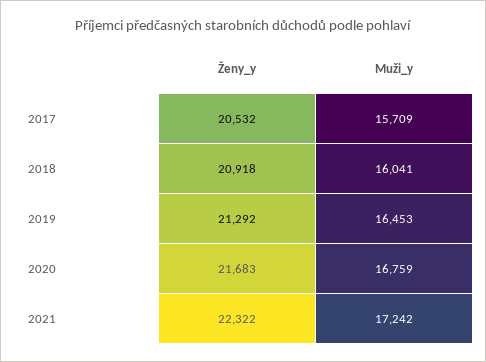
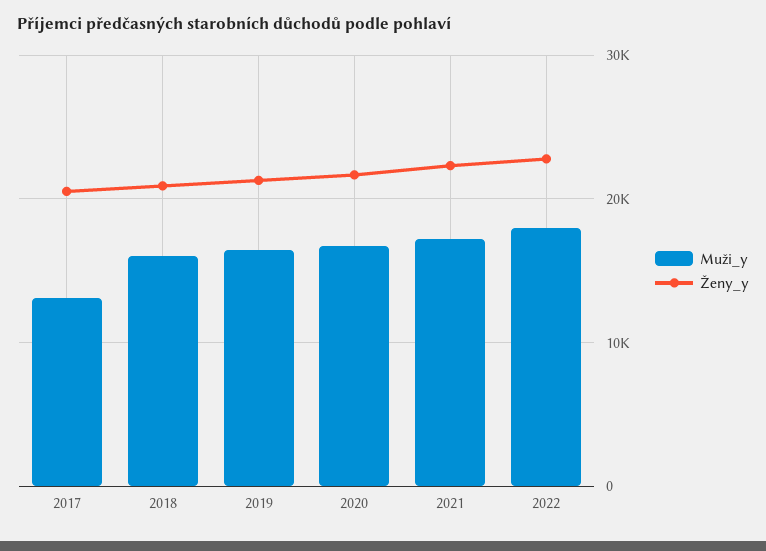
Muži_y, 2017: 15709 -> 13000
Muži_y, 2022: none -> 18000
Ženy_y, 2022: none -> 23000

